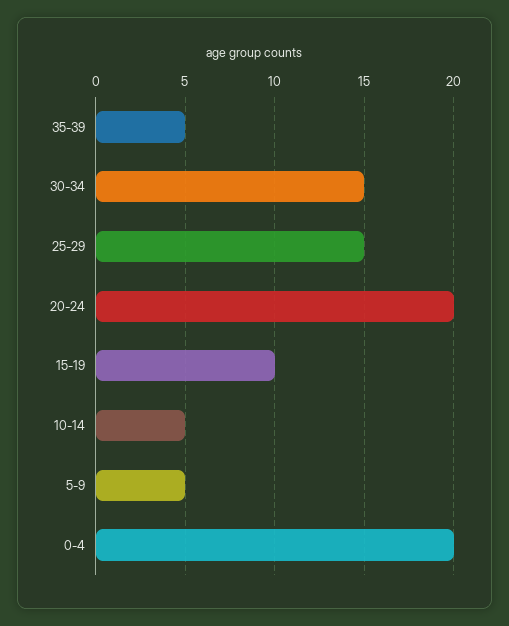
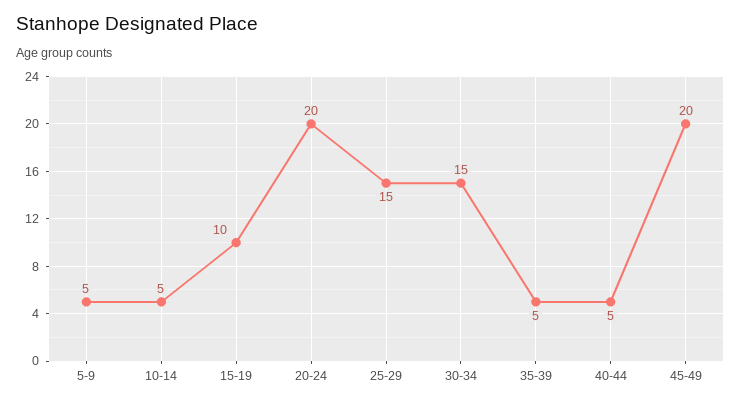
0-4: 20 -> none
40-44: none -> 5
45-49: none -> 20

